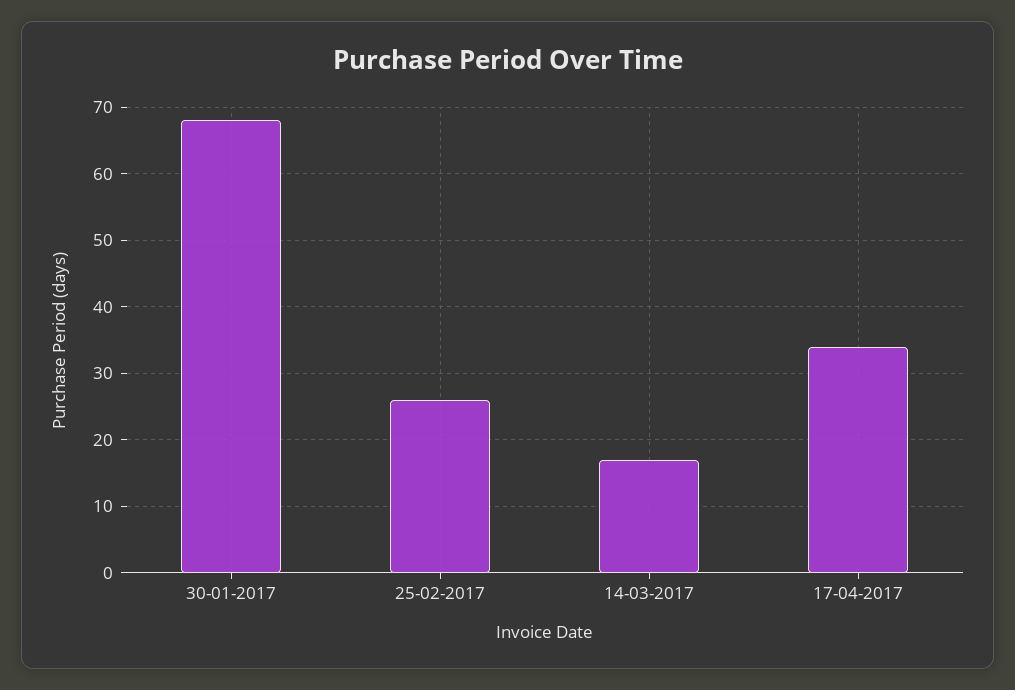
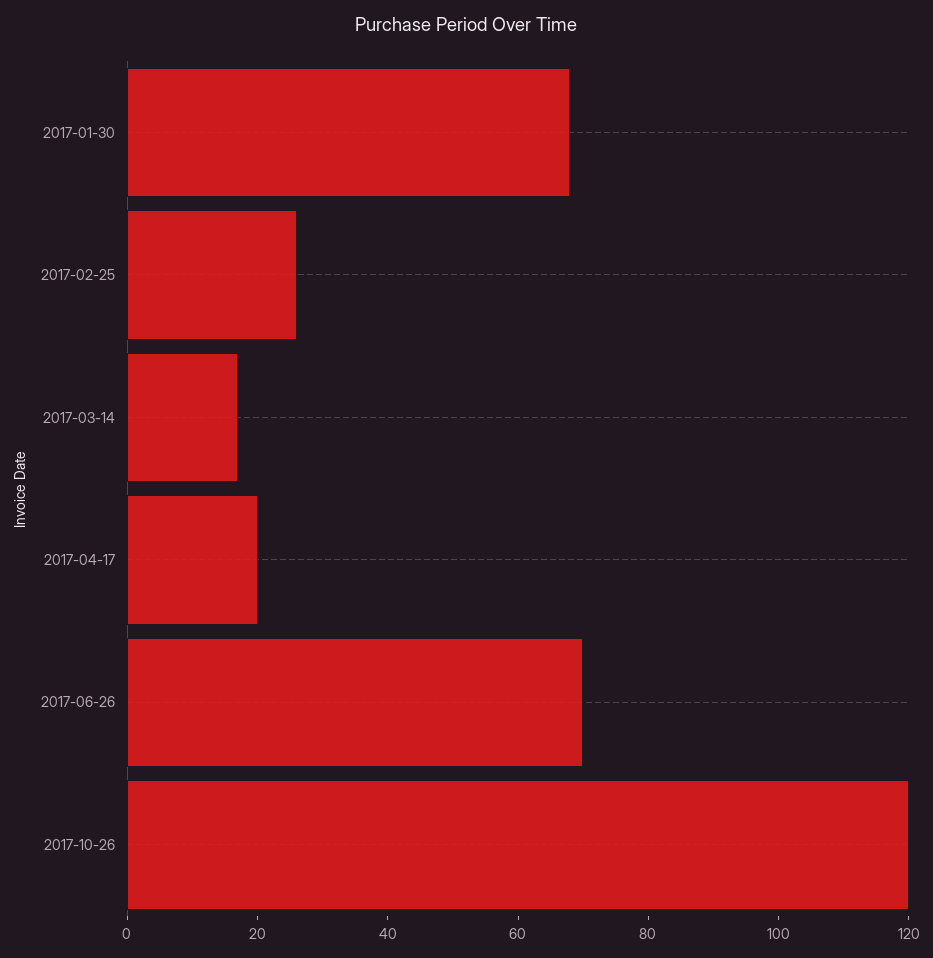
17-04-2017: 34 -> 20
2017-06-26: none -> 70
2017-10-26: none -> 120

